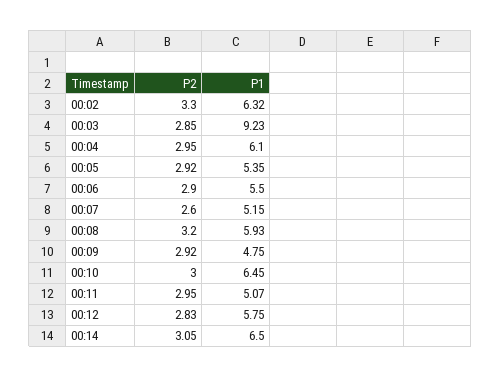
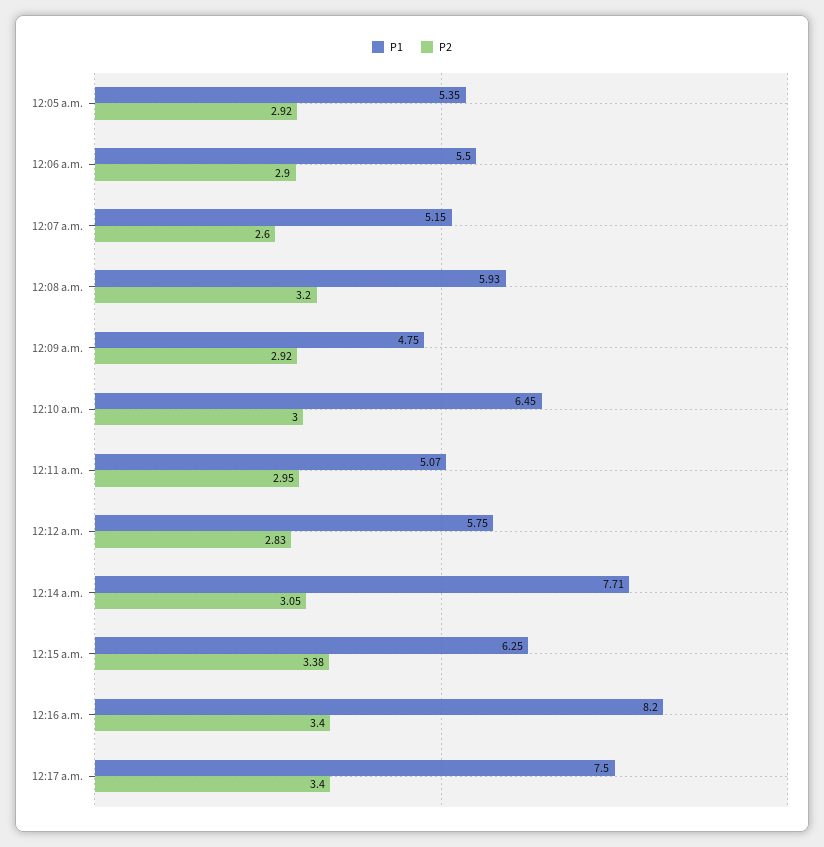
P2, 00:02: 3.3 -> none
P1, 00:02: 6.32 -> none
P2, 00:03: 2.85 -> none
P1, 00:03: 9.23 -> none
P2, 00:04: 2.95 -> none
P1, 00:04: 6.1 -> none
P1, 00:14: 6.5 -> 7.71
P1, 12:15 a.m.: none -> 6.25
P2, 12:15 a.m.: none -> 3.38
P1, 12:16 a.m.: none -> 8.2
P2, 12:16 a.m.: none -> 3.4
P1, 12:17 a.m.: none -> 7.5
P2, 12:17 a.m.: none -> 3.4

